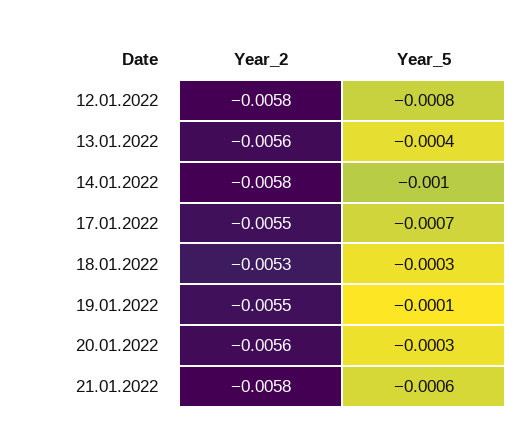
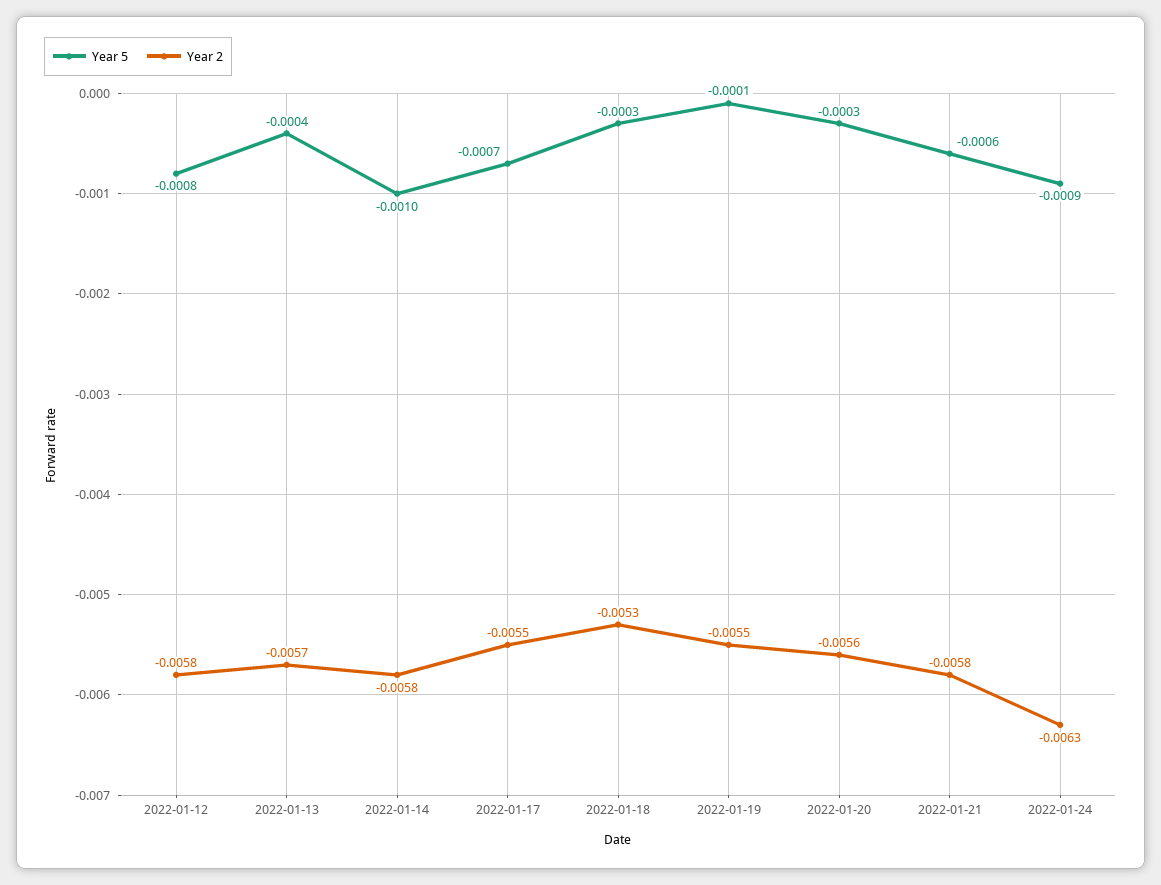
Year_2, 13.01.2022: -0.0056 -> -0.0057
Year_5, 2022-01-24: none -> -0.0009
Year_2, 2022-01-24: none -> -0.0063

